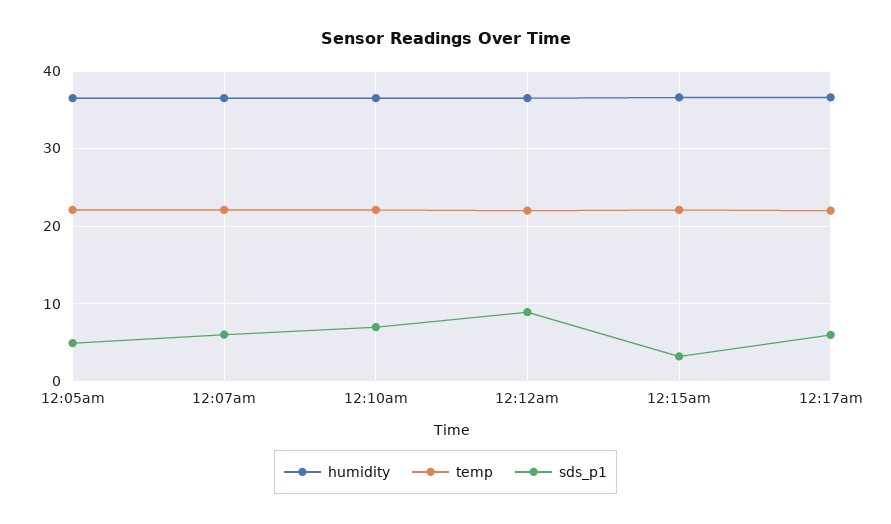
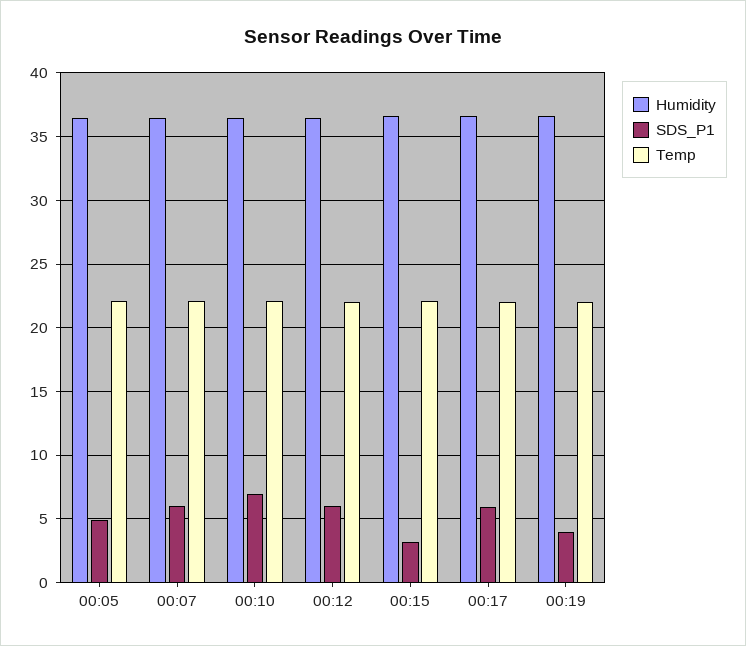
sds_p1, 12:12am: 9 -> 6
humidity, 00:19: none -> 36.5
sds_p1, 00:19: none -> 4
temp, 00:19: none -> 22

